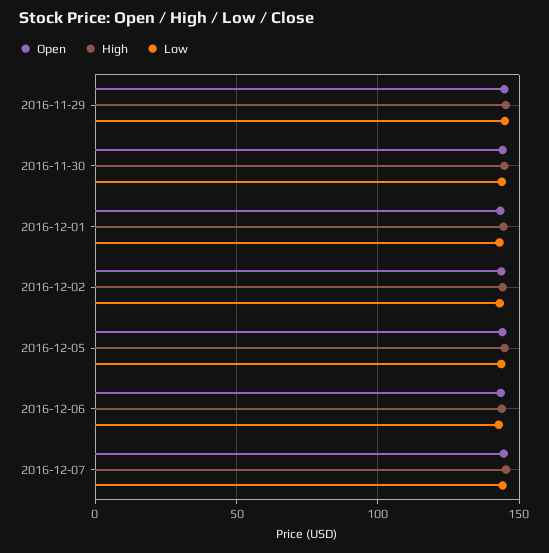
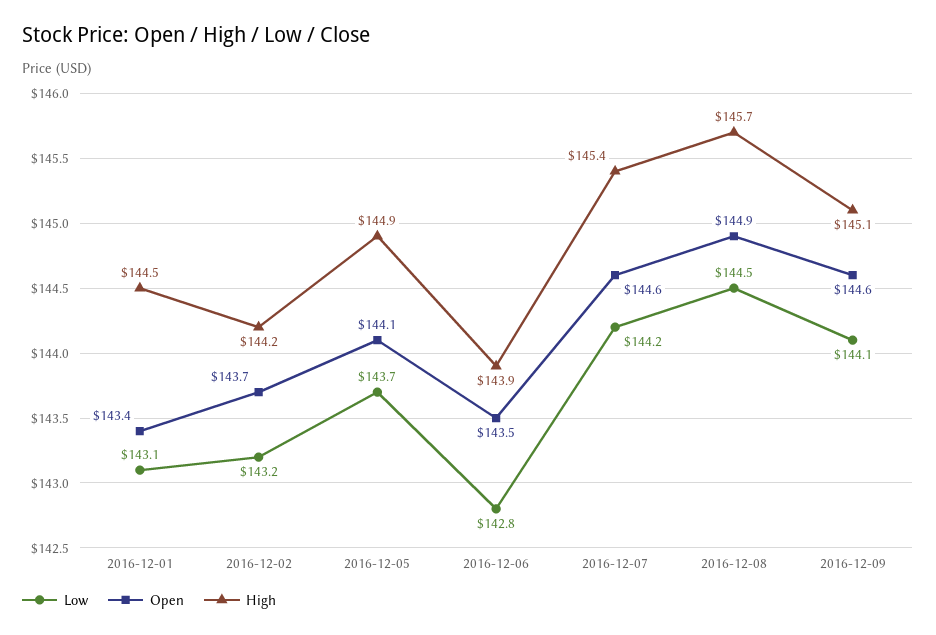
Open, 2016-11-29: 145 -> none
High, 2016-11-29: 145 -> none
Low, 2016-11-29: 145 -> none
Open, 2016-11-30: 145 -> none
High, 2016-11-30: 145 -> none
Low, 2016-11-30: 145 -> none
Low, 2016-12-08: none -> 144.5
Open, 2016-12-08: none -> 144.9
High, 2016-12-08: none -> 145.7
Low, 2016-12-09: none -> 144.1
Open, 2016-12-09: none -> 144.6
High, 2016-12-09: none -> 145.1

